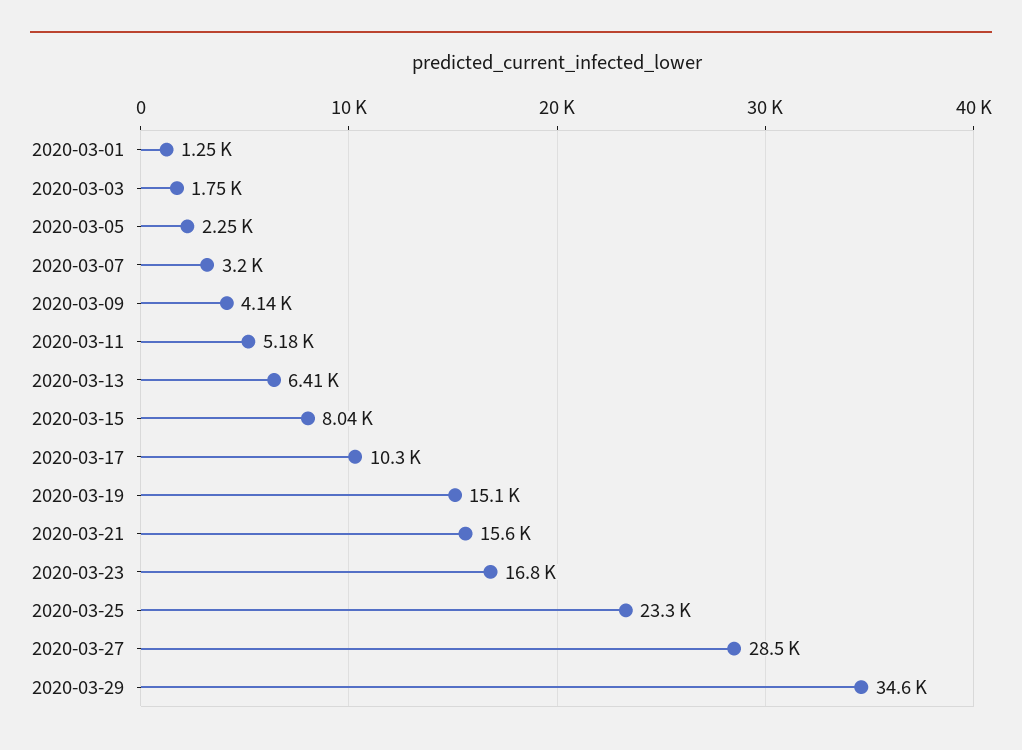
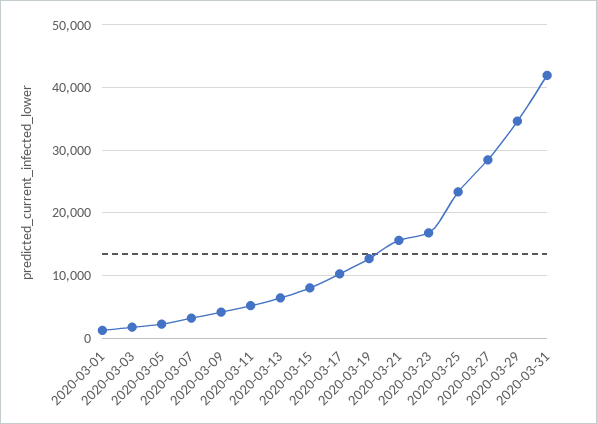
2020-03-19: 15100 -> 13000
2020-03-31: none -> 42000

